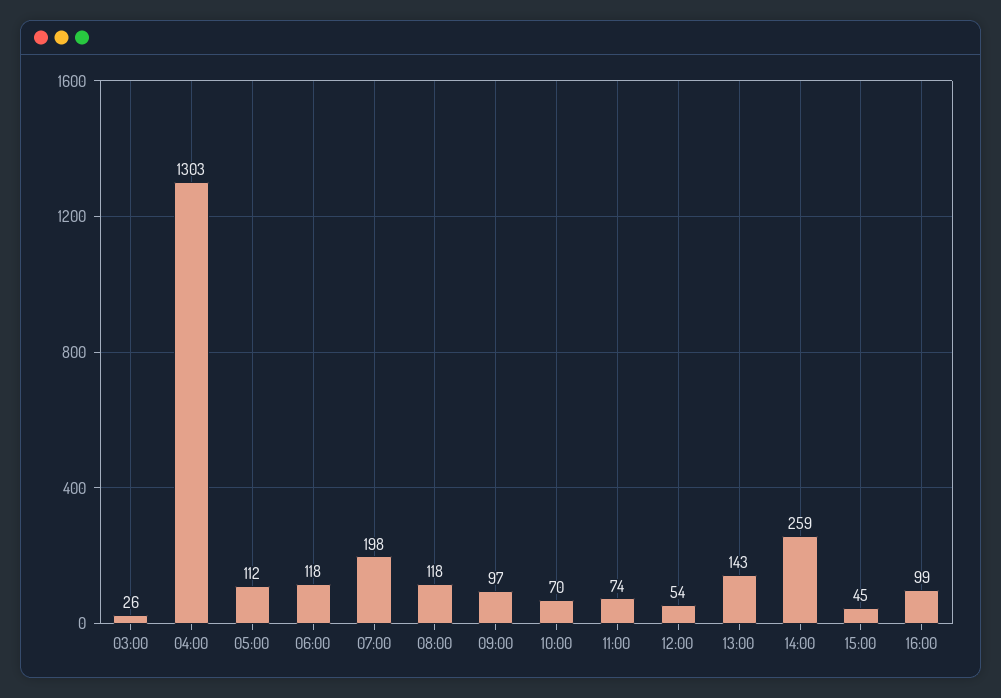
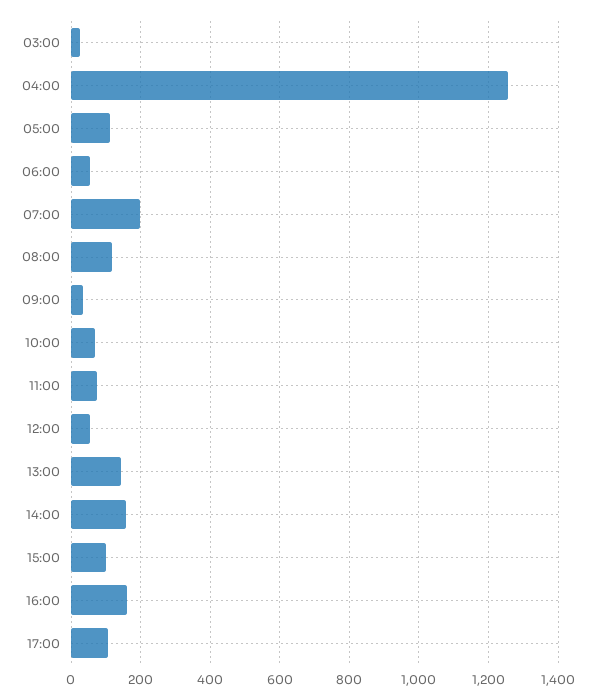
04:00: 1303 -> 1260
06:00: 118 -> 60
09:00: 97 -> 40
14:00: 259 -> 160
15:00: 45 -> 100
16:00: 99 -> 160
17:00: none -> 100

